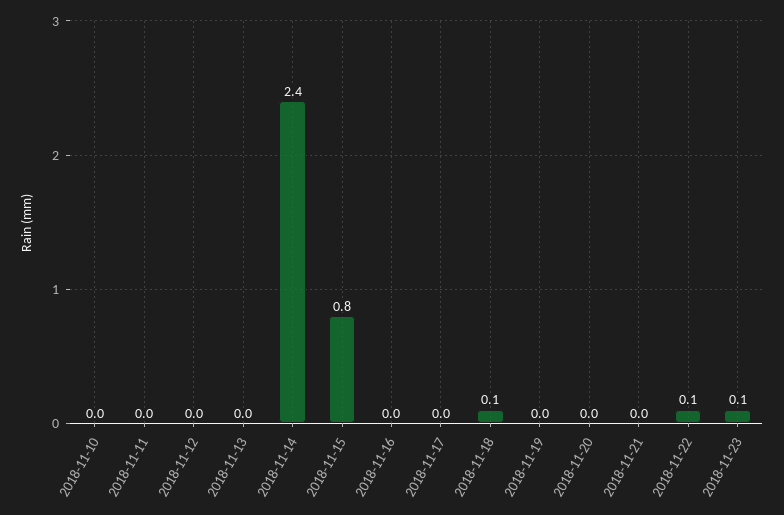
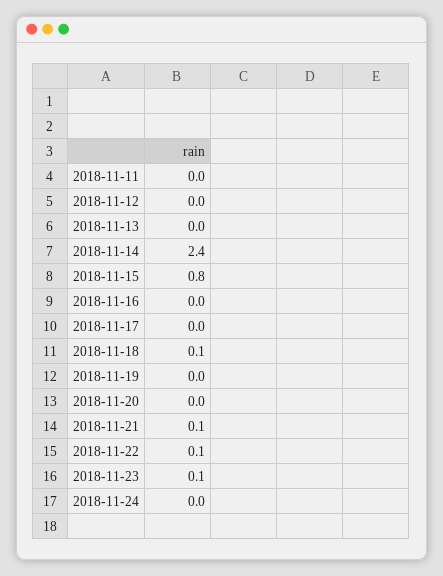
2018-11-10: 0 -> none
2018-11-21: 0 -> 0.1
2018-11-24: none -> 0

